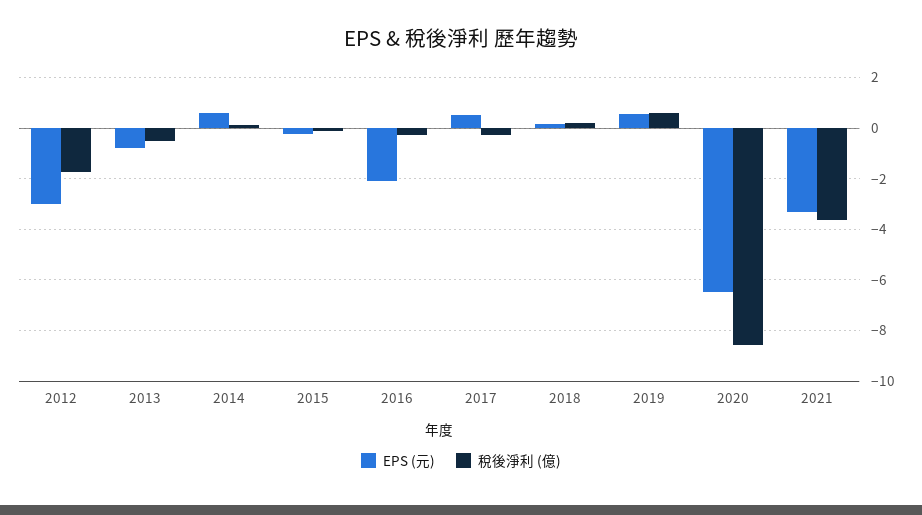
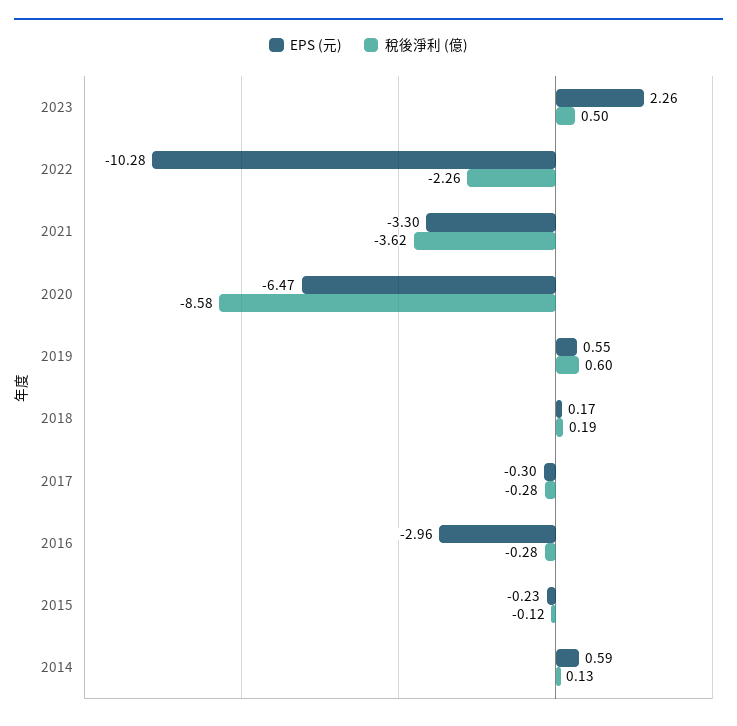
EPS (元), 2012: -3 -> none
稅後淨利 (億), 2012: -1.75 -> none
EPS (元), 2013: -0.75 -> none
稅後淨利 (億), 2013: -0.5 -> none
EPS (元), 2016: -2 -> -2.96
EPS (元), 2017: 0.5 -> -0.3
EPS (元), 2023: none -> 2.26
稅後淨利 (億), 2023: none -> 0.5
EPS (元), 2022: none -> -10.28
稅後淨利 (億), 2022: none -> -2.26

